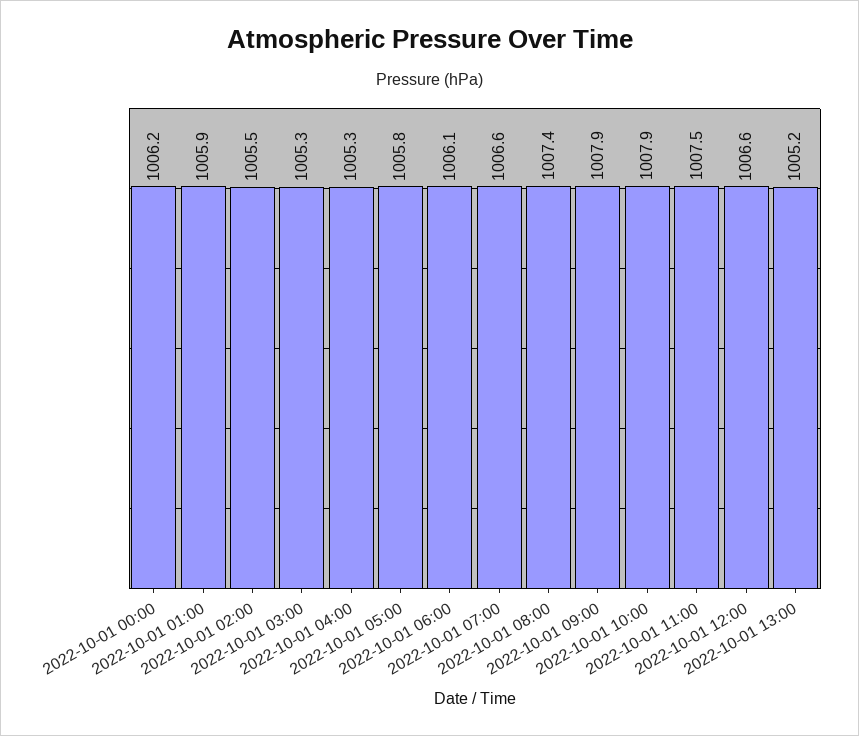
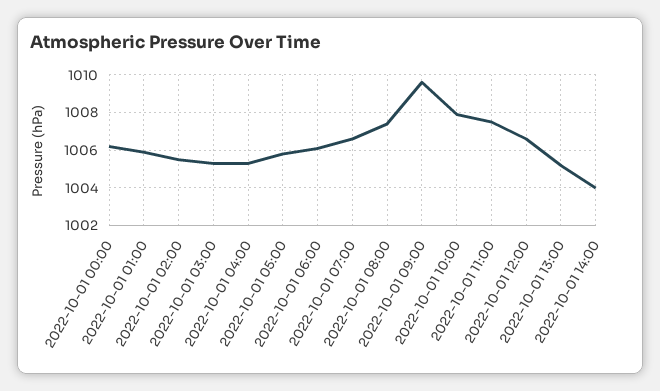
2022-10-01 09:00: 1007.9 -> 1009.5
2022-10-01 14:00: none -> 1004

